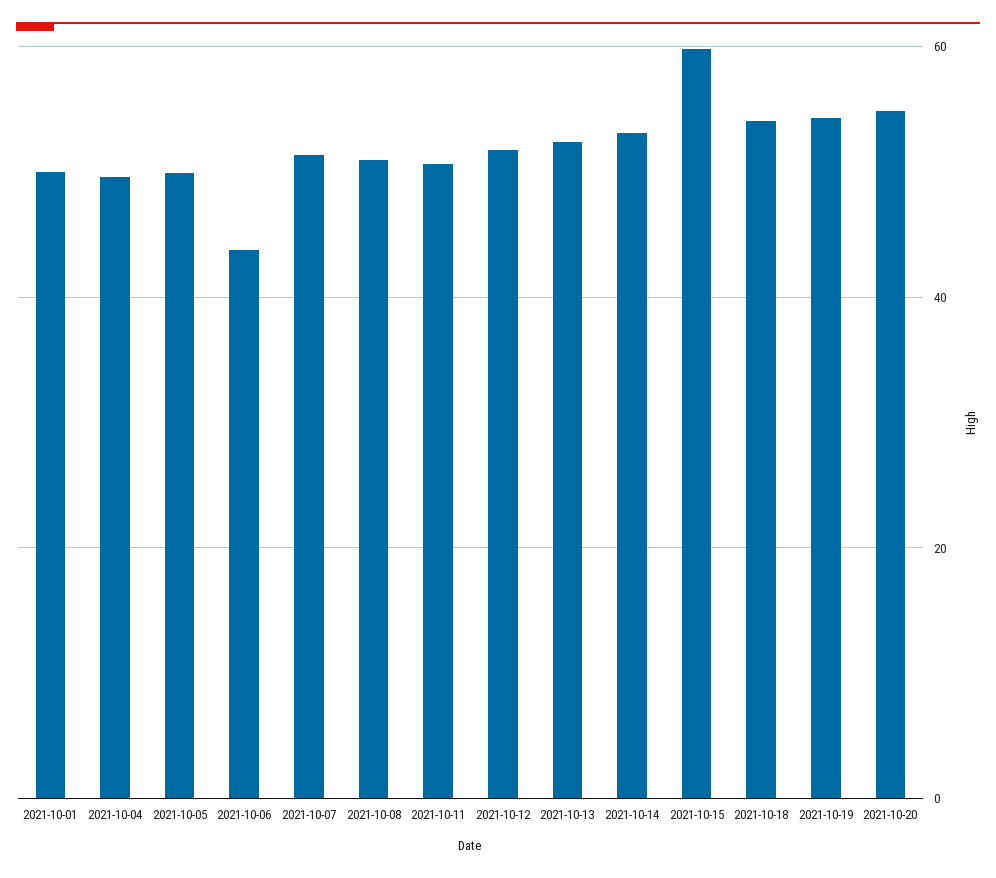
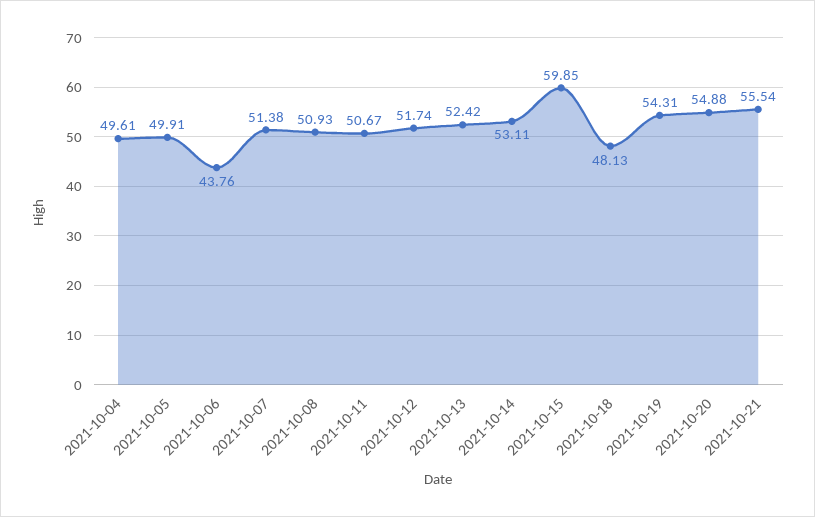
2021-10-01: 50 -> none
2021-10-18: 54 -> 48.13
2021-10-21: none -> 55.54

